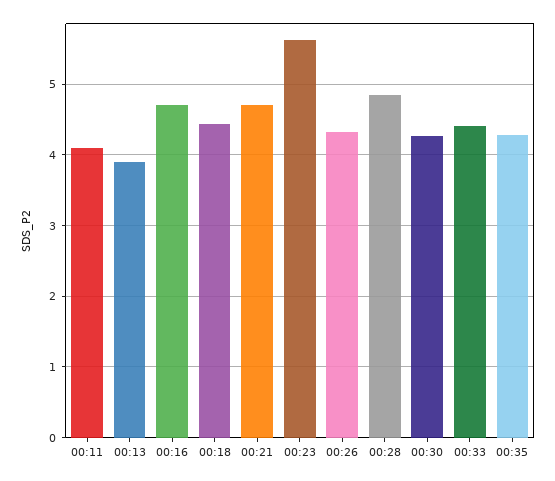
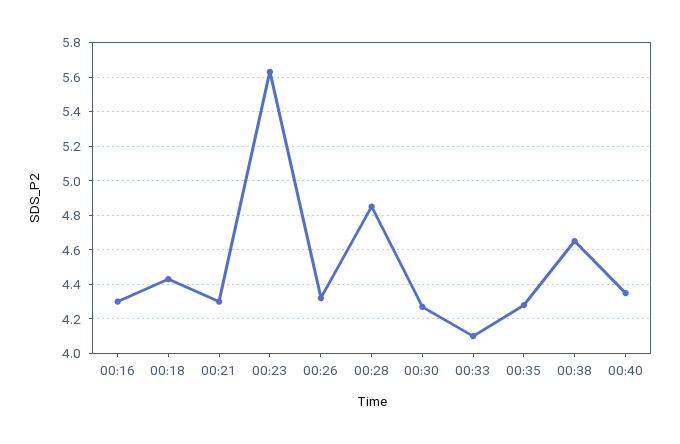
00:11: 4.1 -> none
00:13: 3.9 -> none
00:16: 4.7 -> 4.3
00:21: 4.7 -> 4.3
00:33: 4.4 -> 4.1
00:38: none -> 4.65
00:40: none -> 4.35

